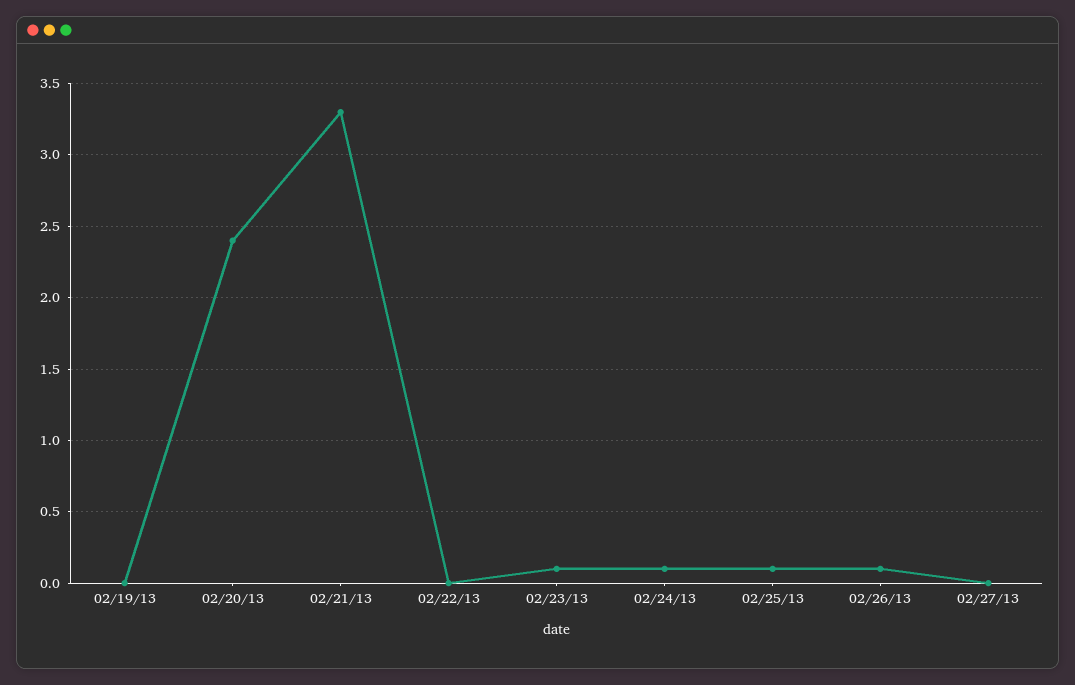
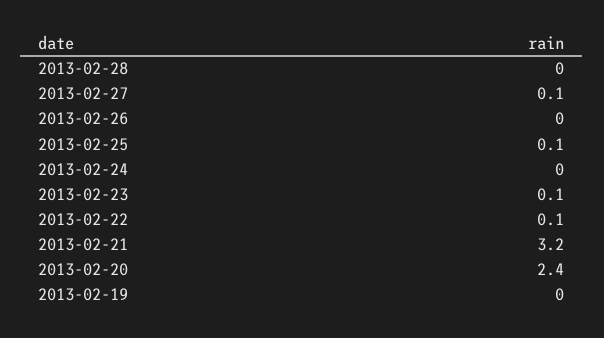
02/21/13: 3.3 -> 3.2
02/22/13: 0 -> 0.1
02/24/13: 0.1 -> 0
02/26/13: 0.1 -> 0
02/27/13: 0 -> 0.1
2013-02-28: none -> 0

